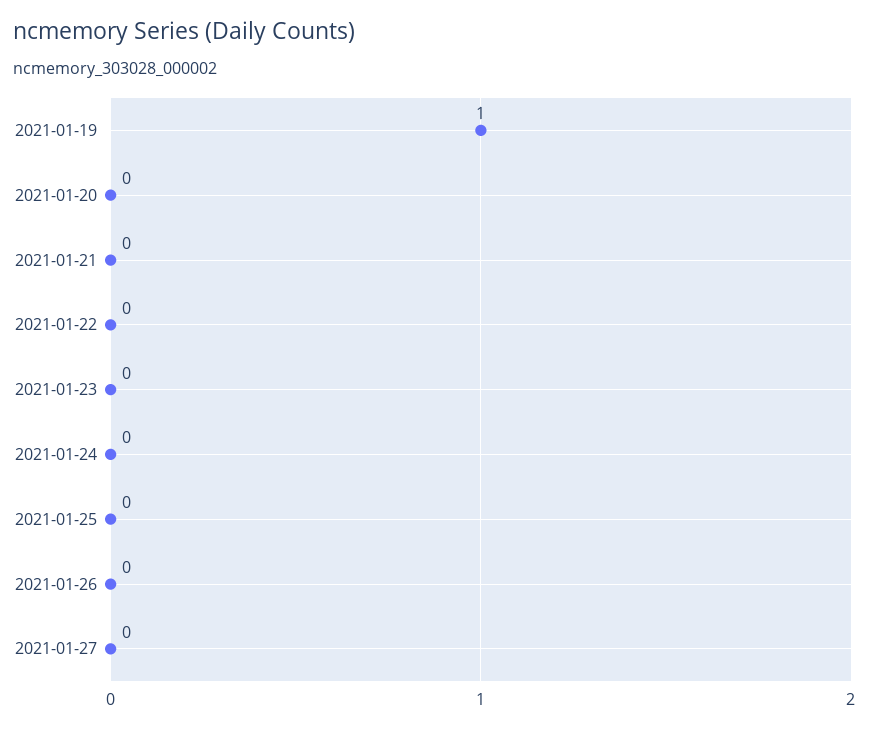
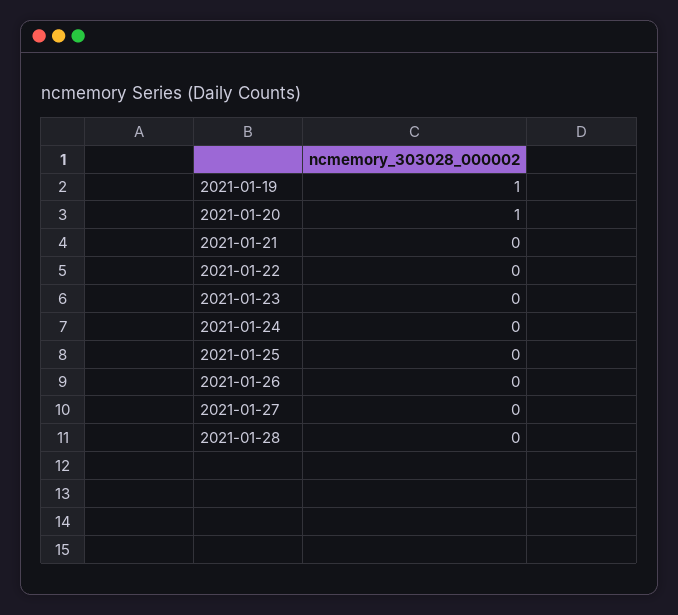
2021-01-20: 0 -> 1
2021-01-28: none -> 0

